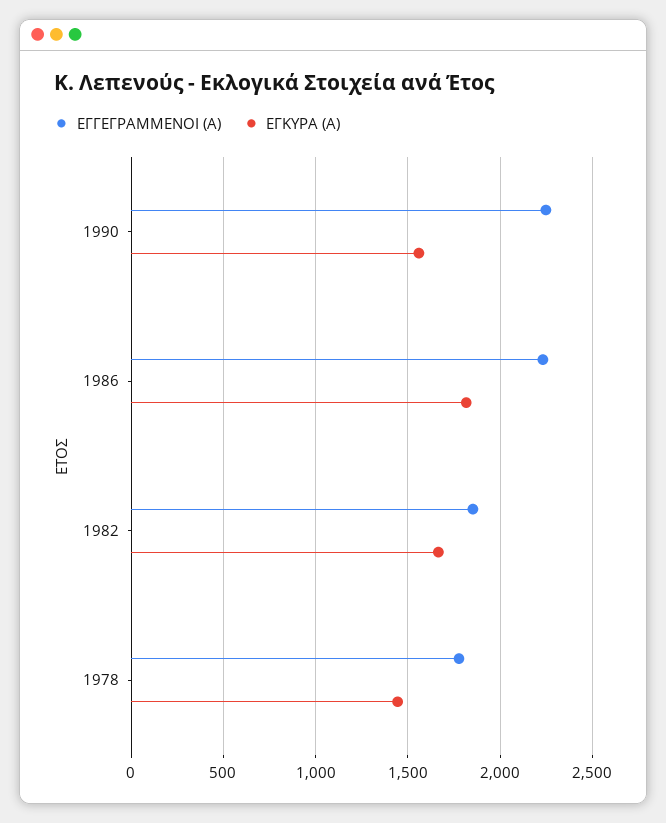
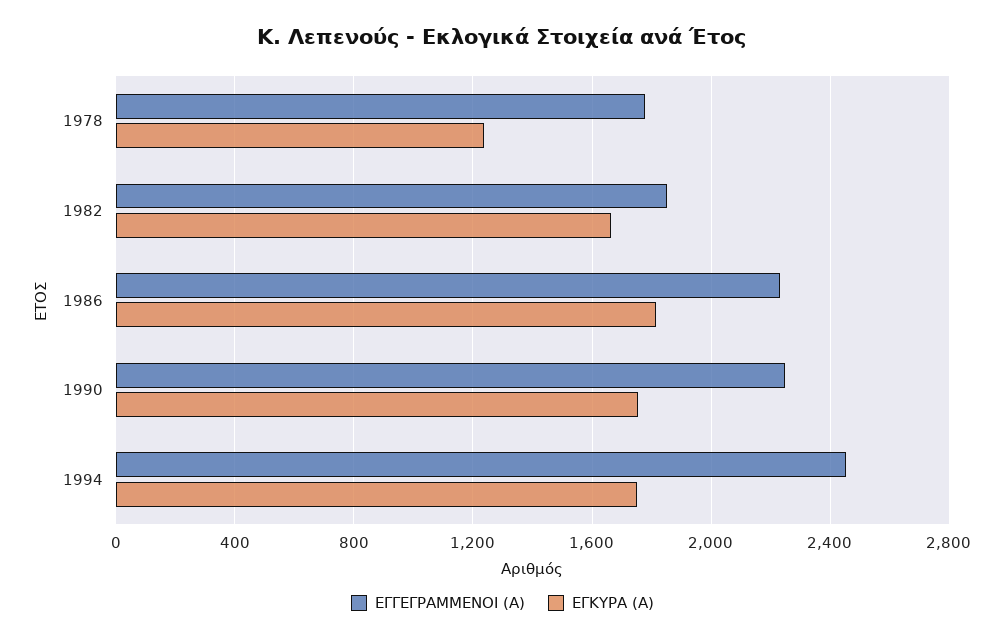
ΕΓΚΥΡΑ (Α), 1990: 1550 -> 1750
ΕΓΚΥΡΑ (Α), 1978: 1450 -> 1250
ΕΓΓΕΓΡΑΜΜΕΝΟΙ (Α), 1994: none -> 2450
ΕΓΚΥΡΑ (Α), 1994: none -> 1750

